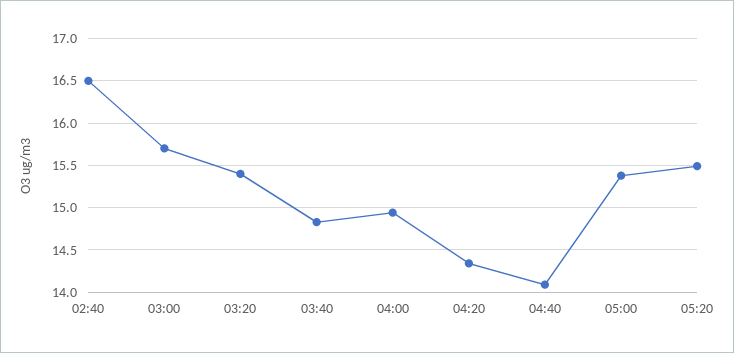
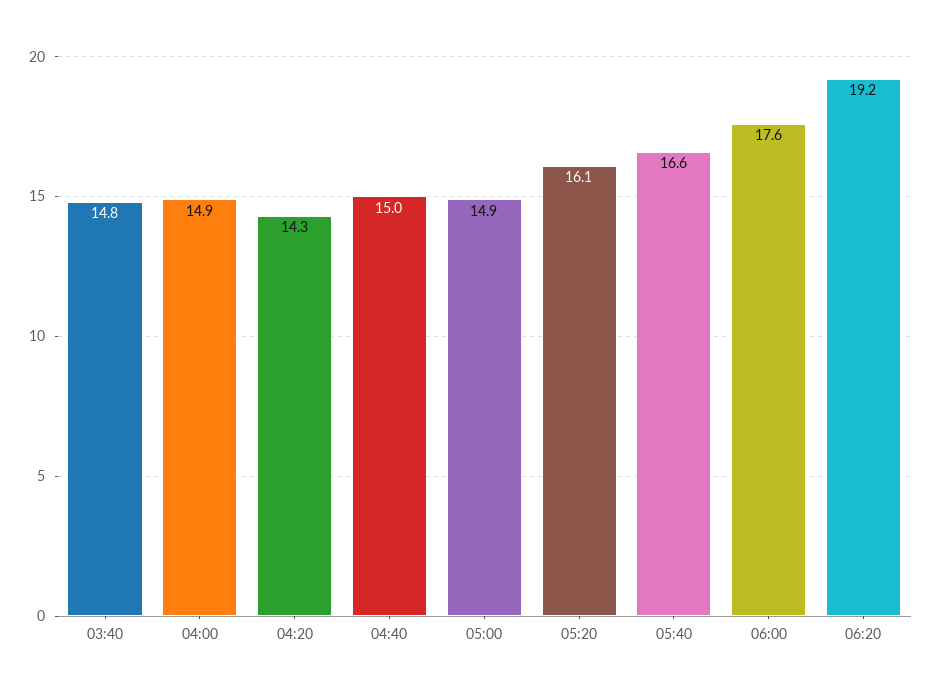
02:40: 16.5 -> none
03:00: 15.7 -> none
03:20: 15.4 -> none
04:40: 14.1 -> 15
05:00: 15.4 -> 14.9
05:20: 15.5 -> 16.1
05:40: none -> 16.6
06:00: none -> 17.6
06:20: none -> 19.2

